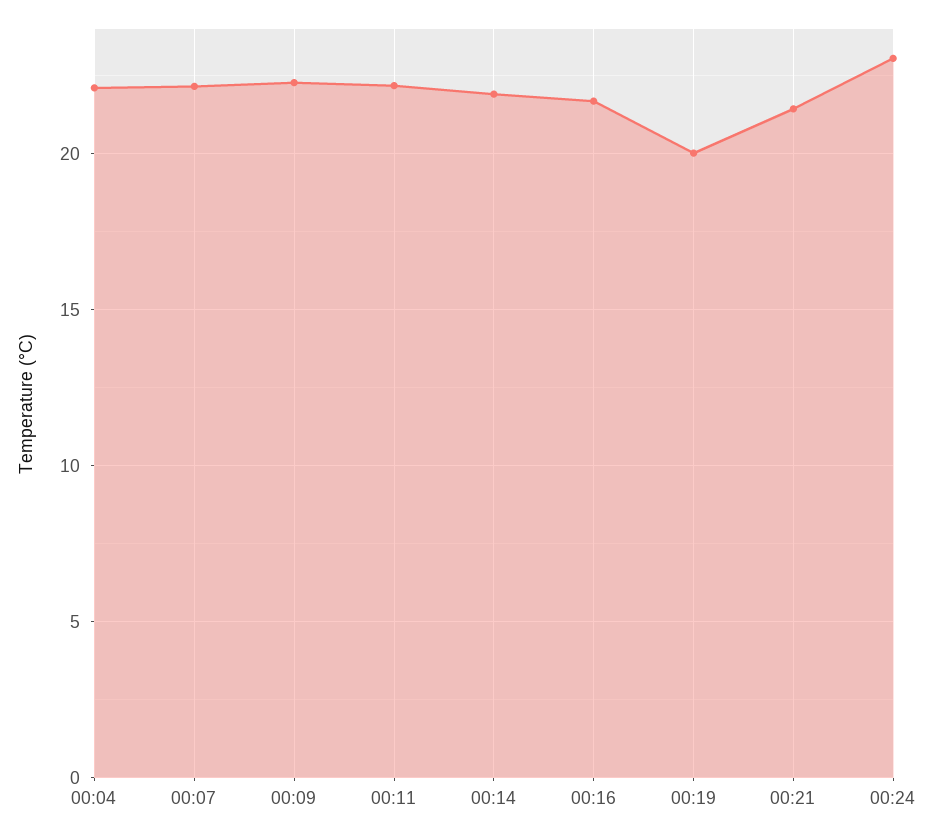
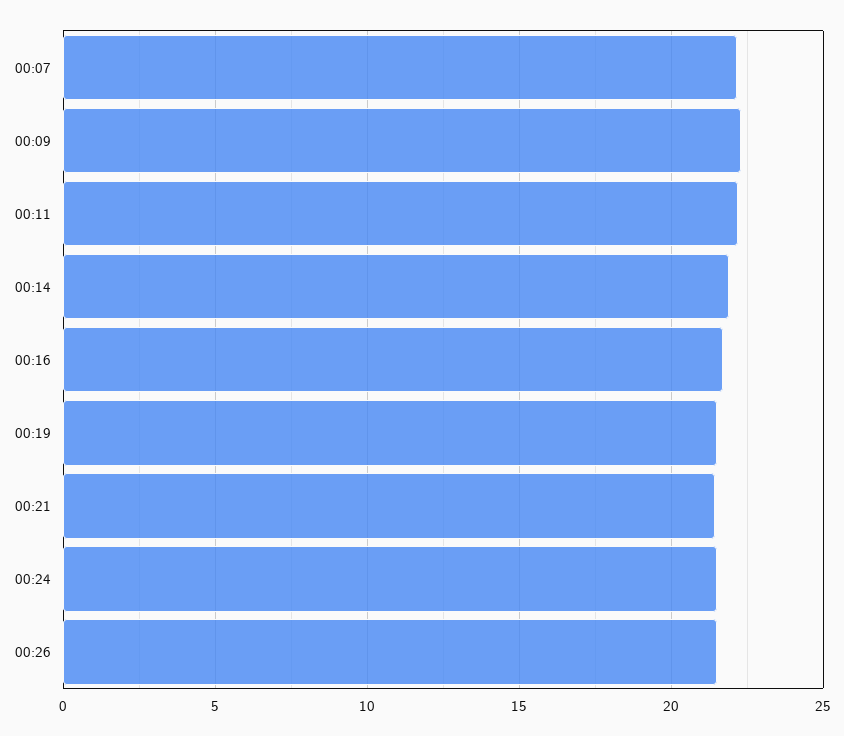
00:04: 22 -> none
00:19: 20 -> 21.5
00:24: 23 -> 21.5
00:26: none -> 21.5

